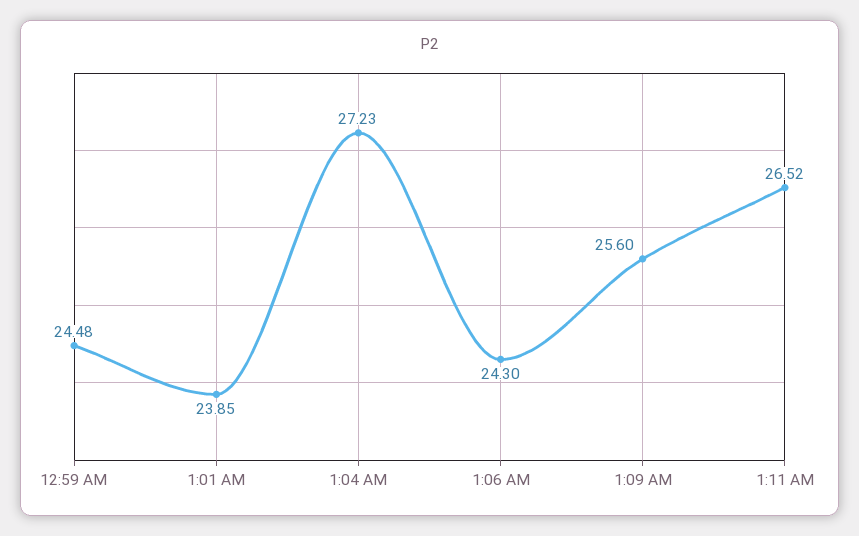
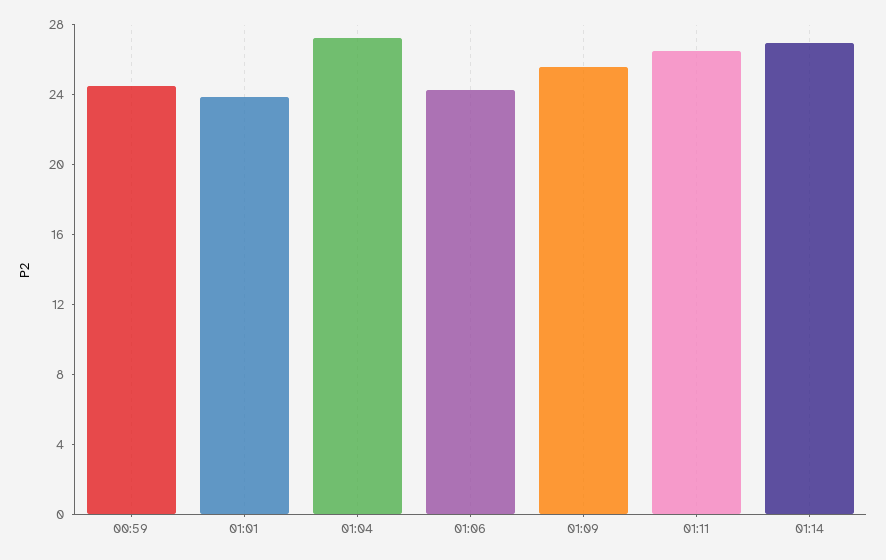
01:14: none -> 27

